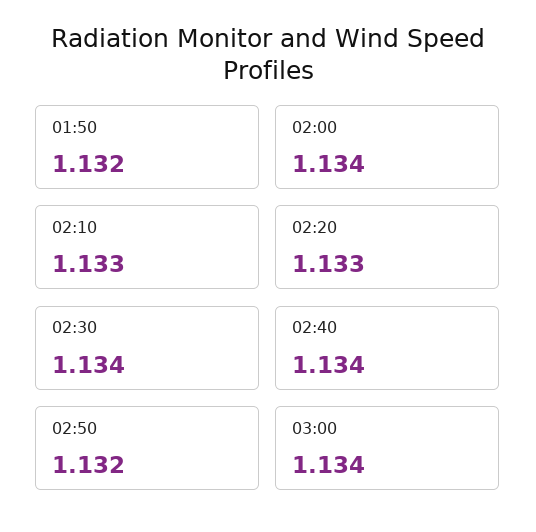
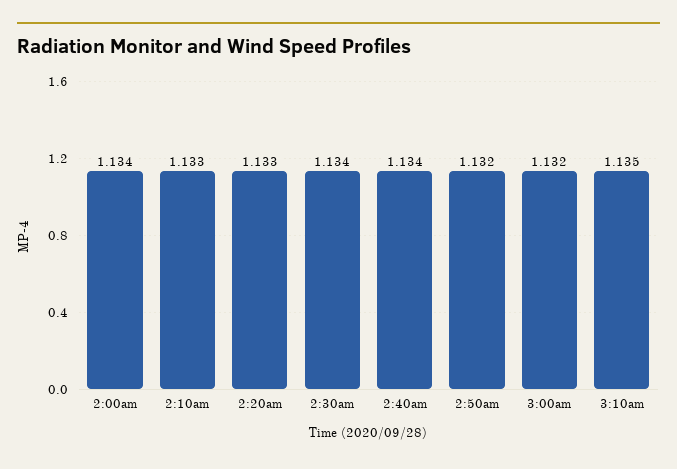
01:50: 1.132 -> none
03:00: 1.134 -> 1.132
3:10am: none -> 1.135

